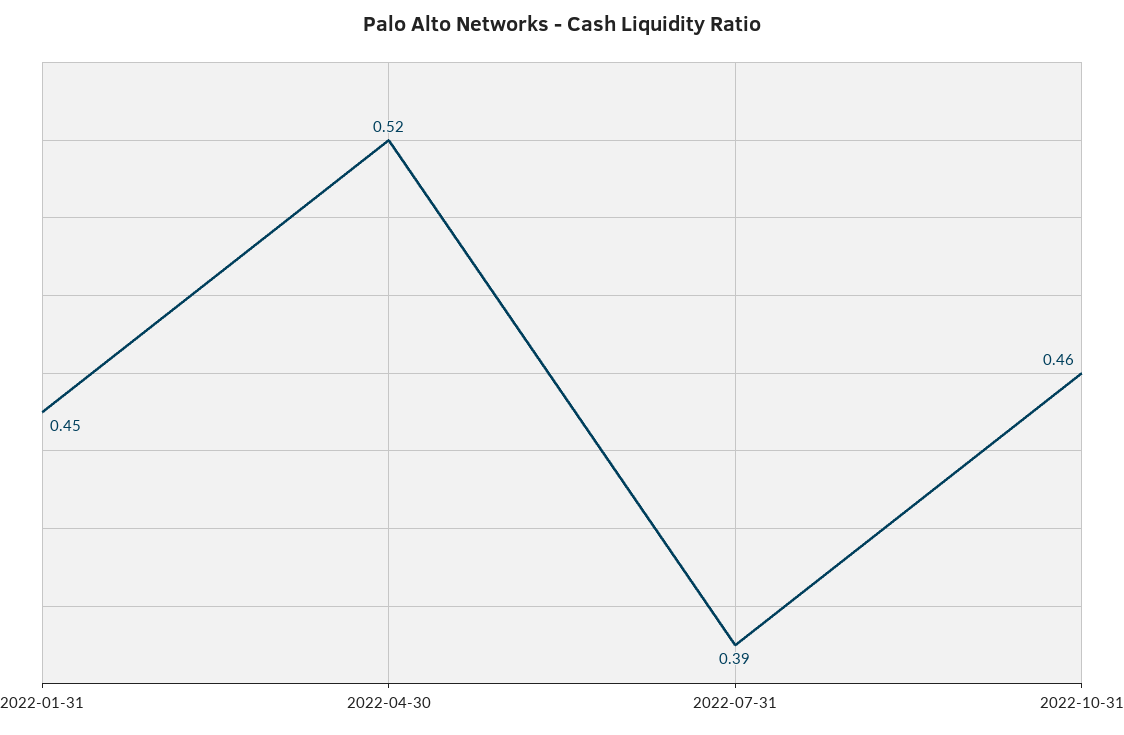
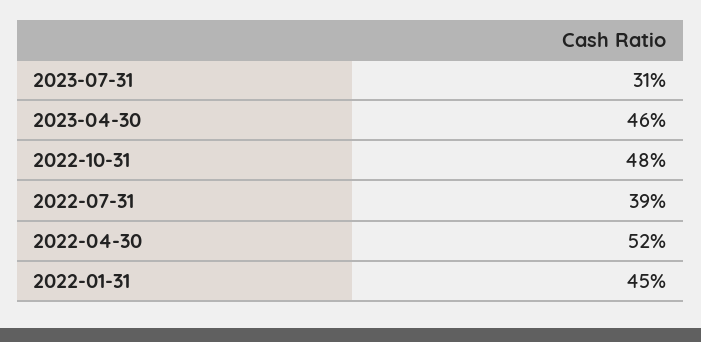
2022-10-31: 0.46 -> 0.48
2023-07-31: none -> 0.31
2023-04-30: none -> 0.46

